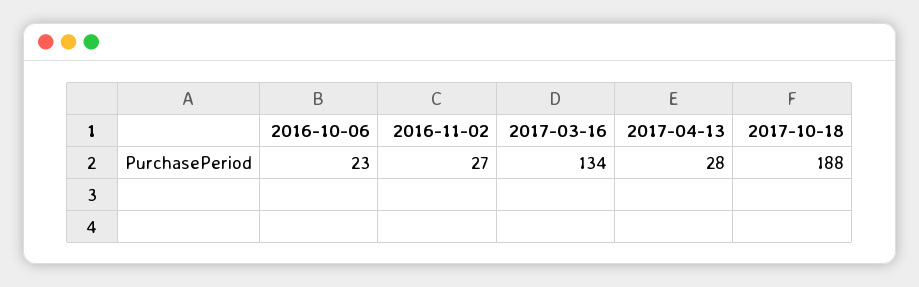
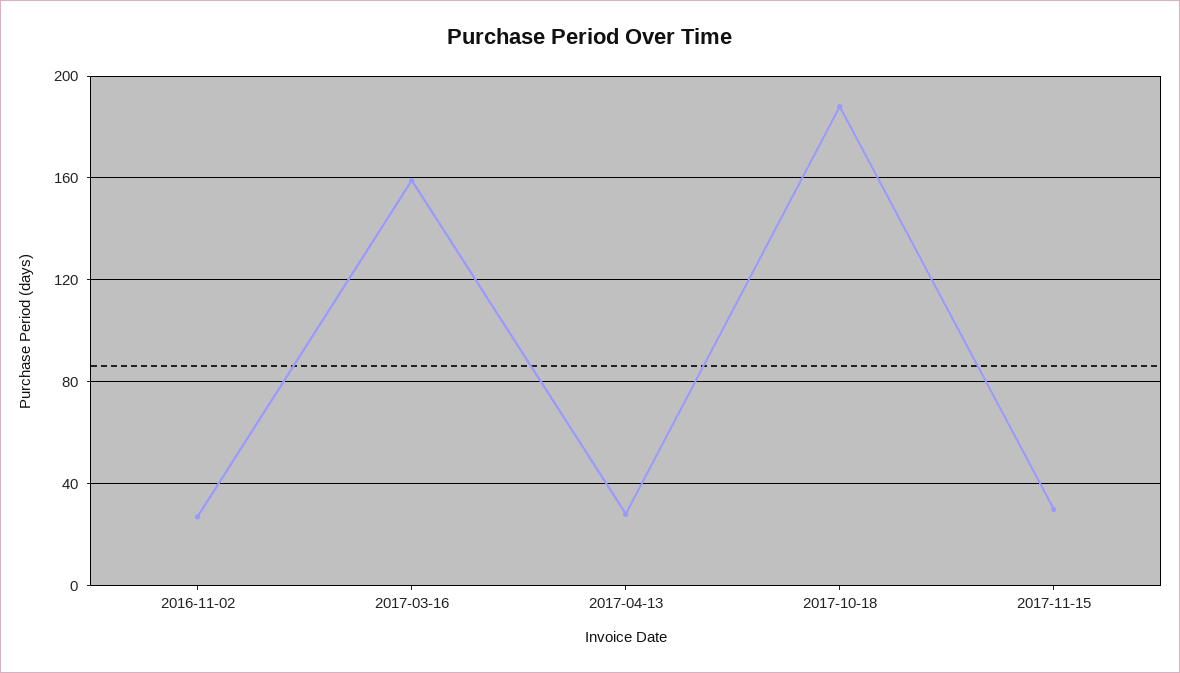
2016-10-06: 23 -> none
2017-03-16: 134 -> 160
2017-11-15: none -> 30

